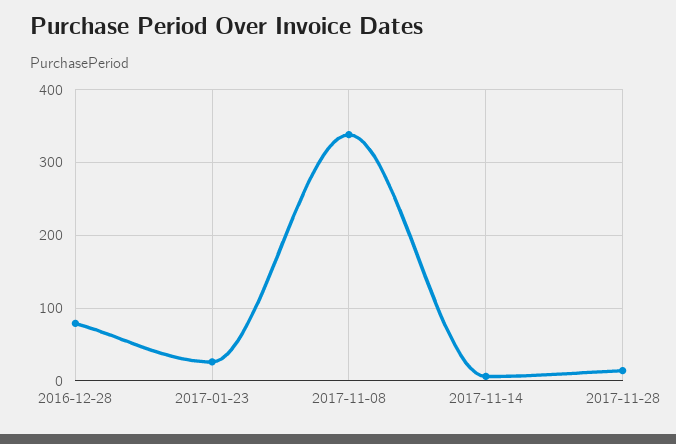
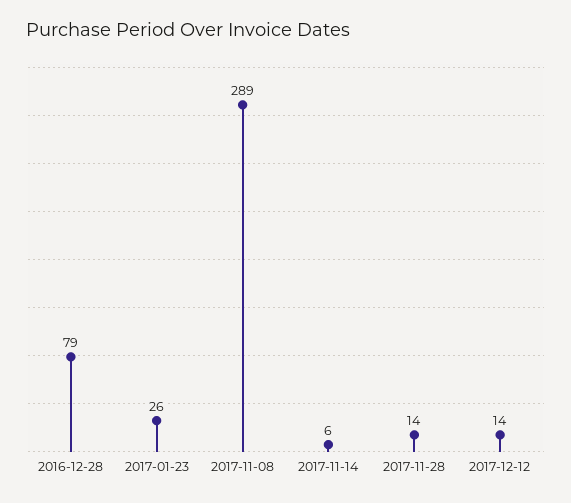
2017-11-08: 340 -> 289
2017-12-12: none -> 14

